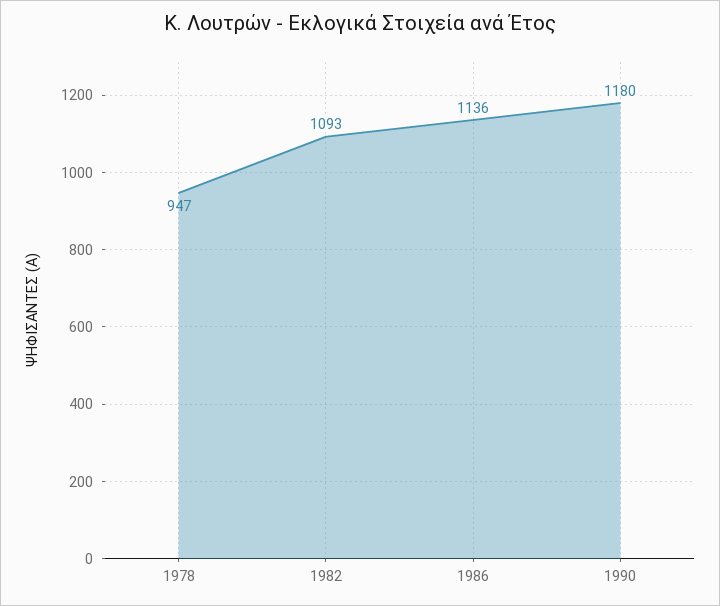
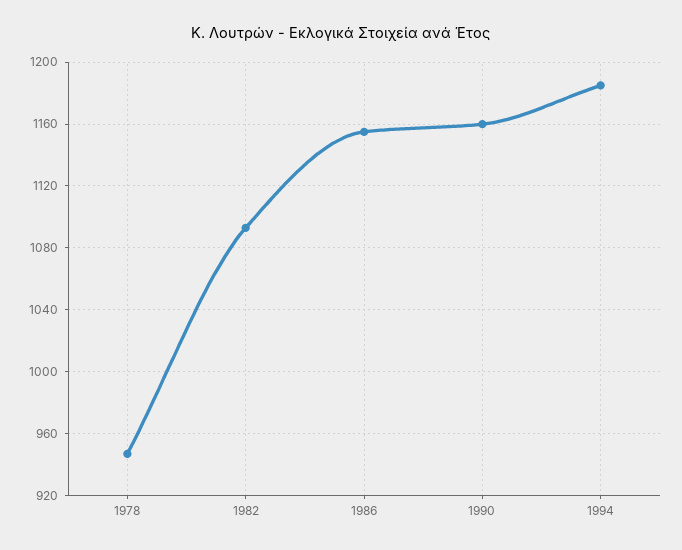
1986: 1136 -> 1155
1990: 1180 -> 1160
1994: none -> 1185

